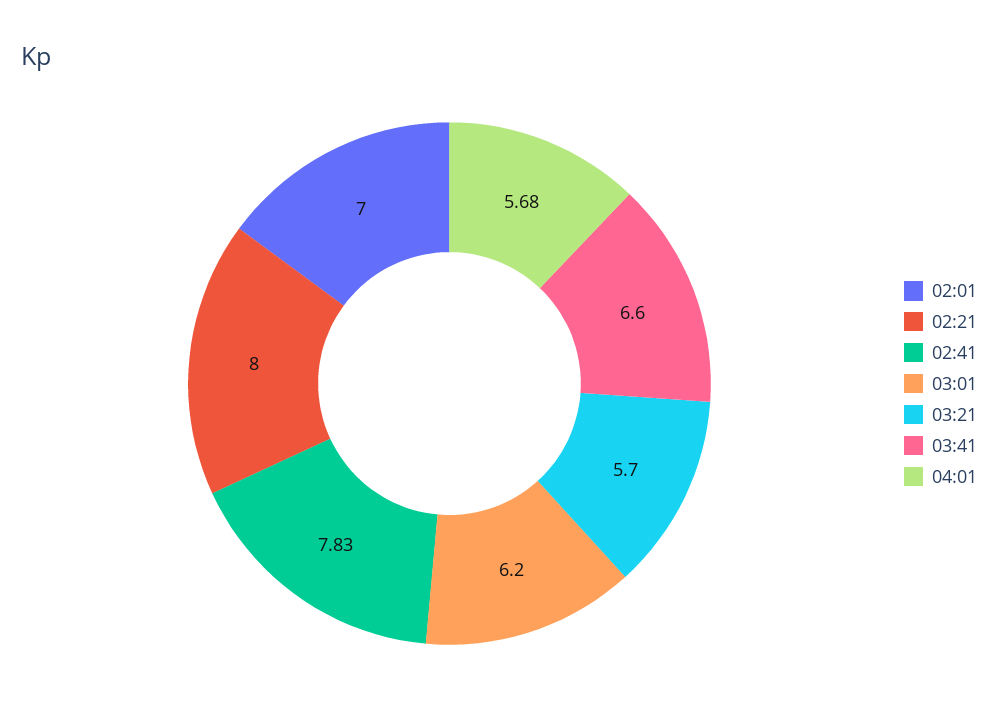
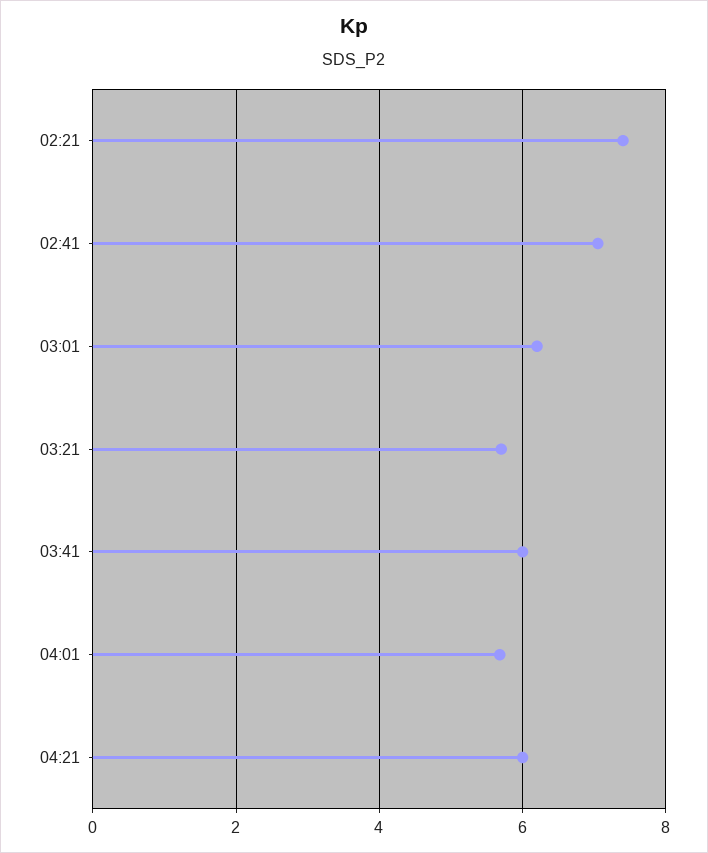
02:01: 7 -> none
02:21: 8 -> 7.4
02:41: 7.83 -> 7
03:41: 6.6 -> 6
04:21: none -> 6

